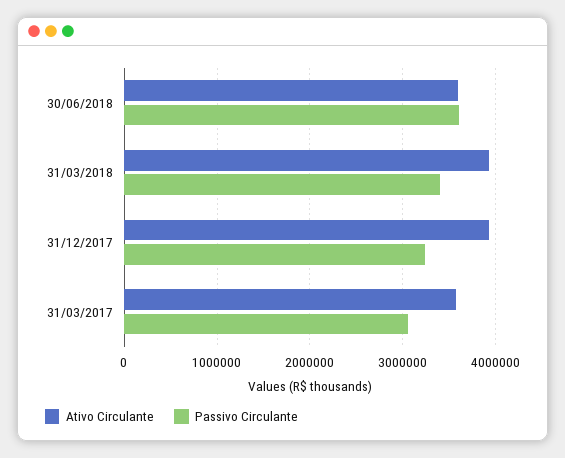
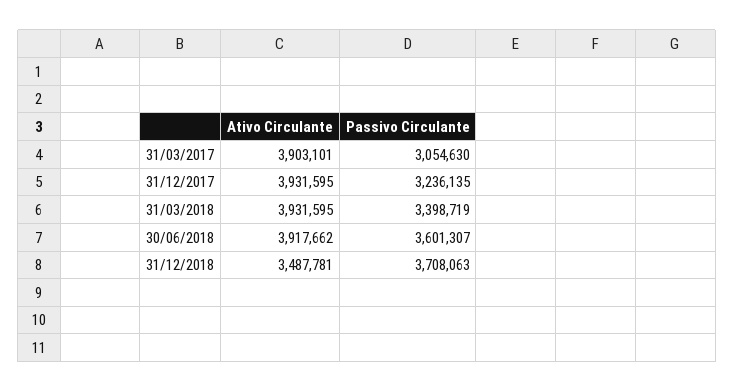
Ativo Circulante, 30/06/2018: 3600000 -> 3917662
Ativo Circulante, 31/03/2017: 3600000 -> 3903101
Ativo Circulante, 31/12/2018: none -> 3487781
Passivo Circulante, 31/12/2018: none -> 3708063

